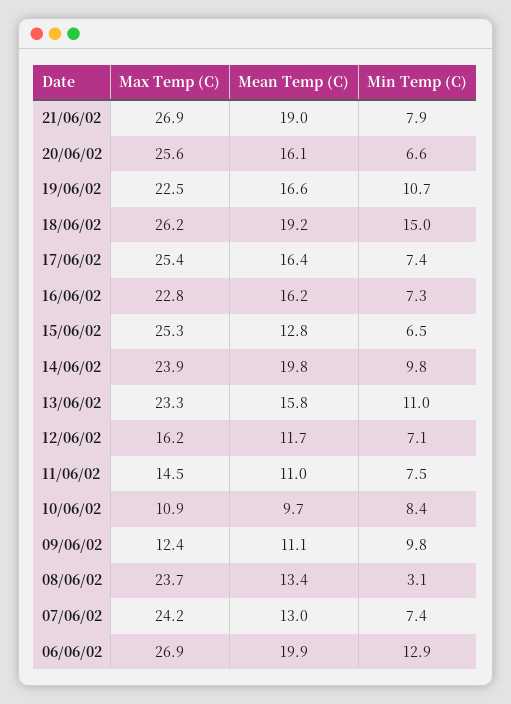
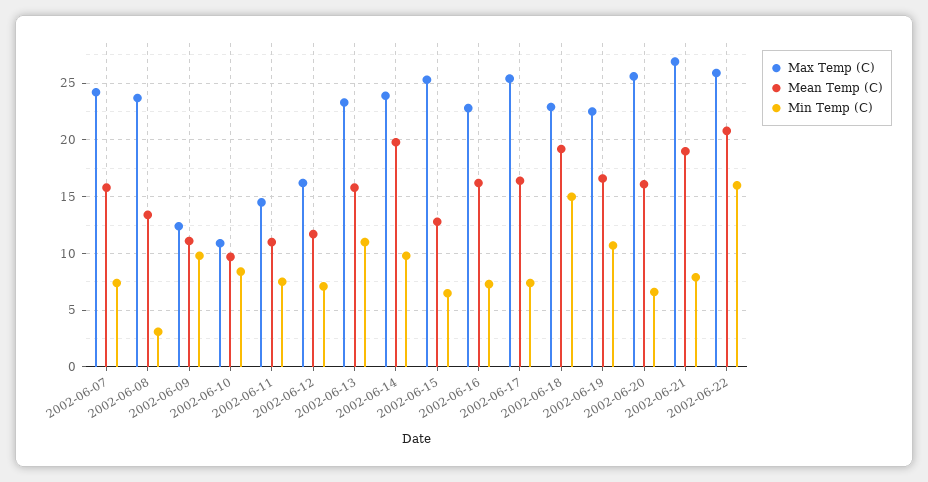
Max Temp (C), 18/06/02: 26.2 -> 23
Mean Temp (C), 07/06/02: 13 -> 16
Max Temp (C), 06/06/02: 26.9 -> none
Mean Temp (C), 06/06/02: 19.9 -> none
Min Temp (C), 06/06/02: 12.9 -> none
Max Temp (C), 2002-06-22: none -> 26
Mean Temp (C), 2002-06-22: none -> 21
Min Temp (C), 2002-06-22: none -> 16

